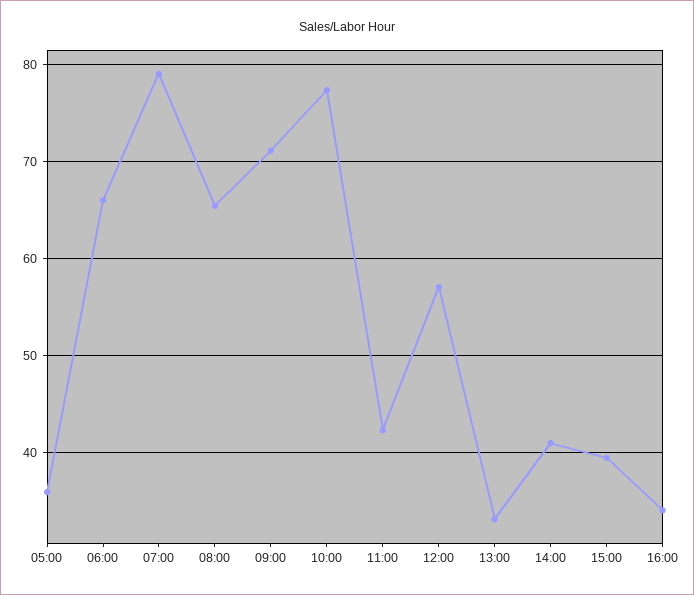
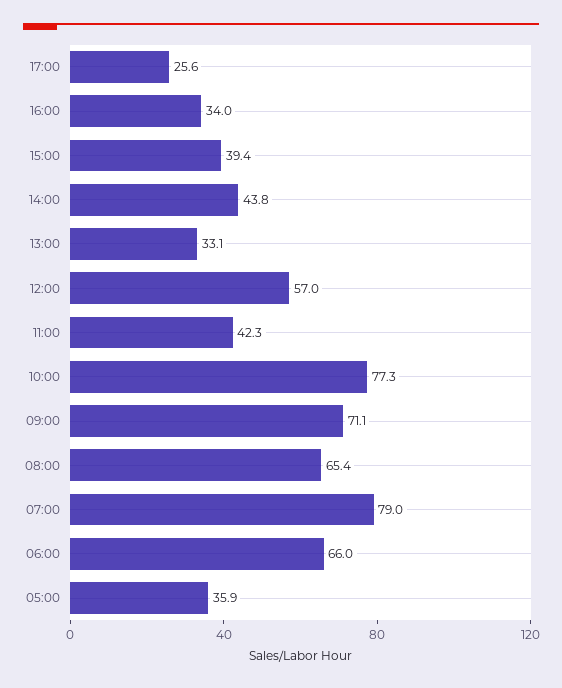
14:00: 41 -> 43.8
17:00: none -> 25.6

